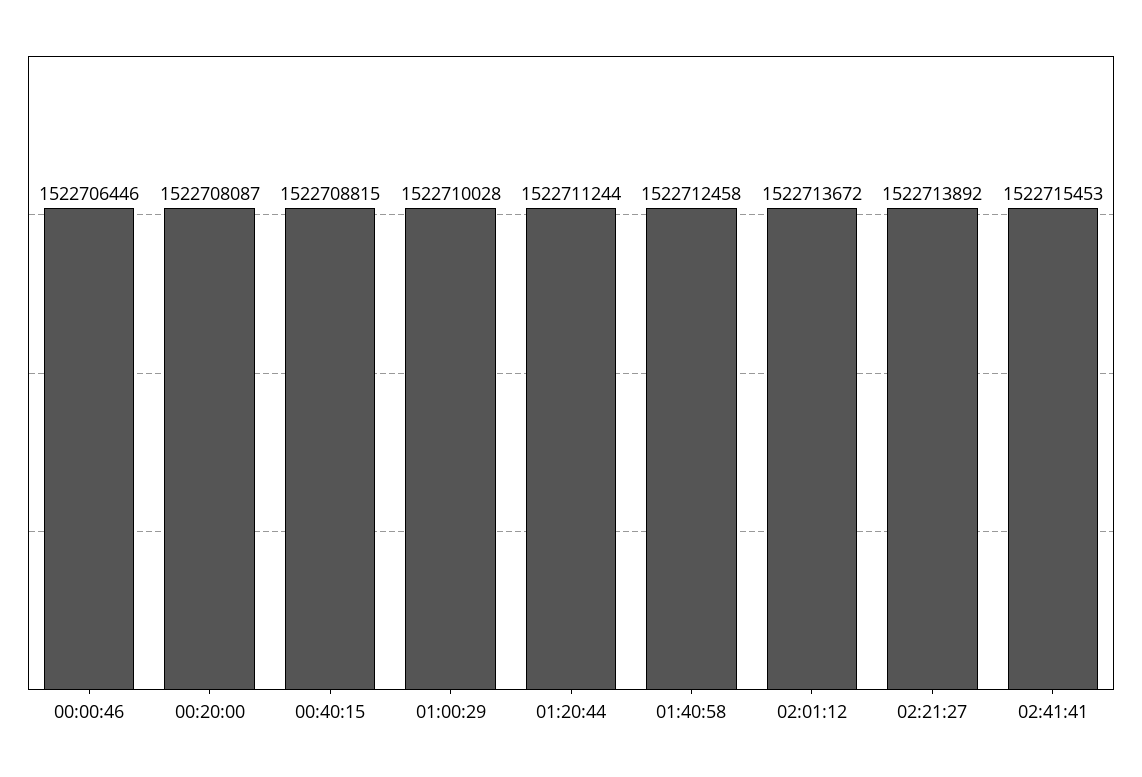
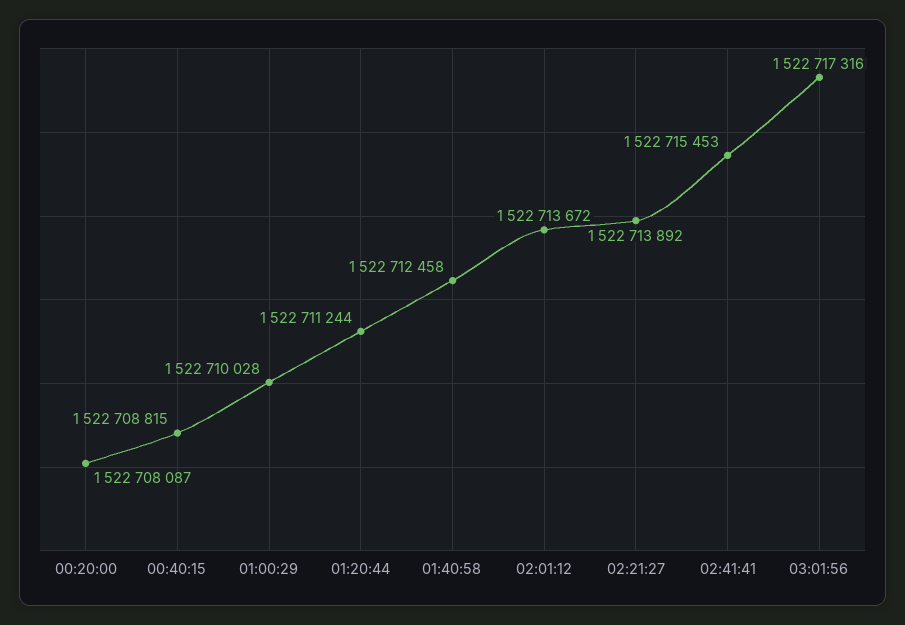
00:00:46: 1522706446 -> none
03:01:56: none -> 1522717316

